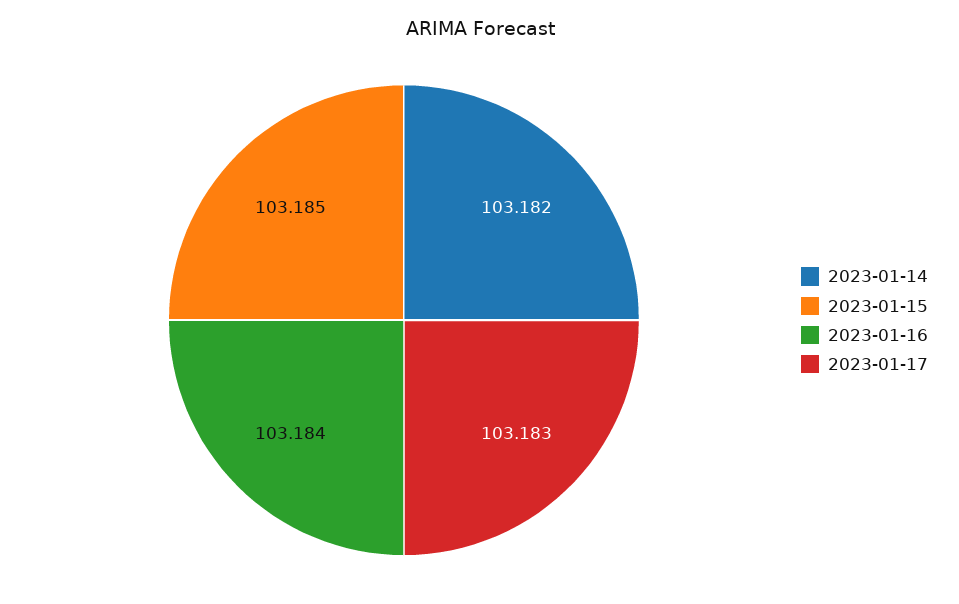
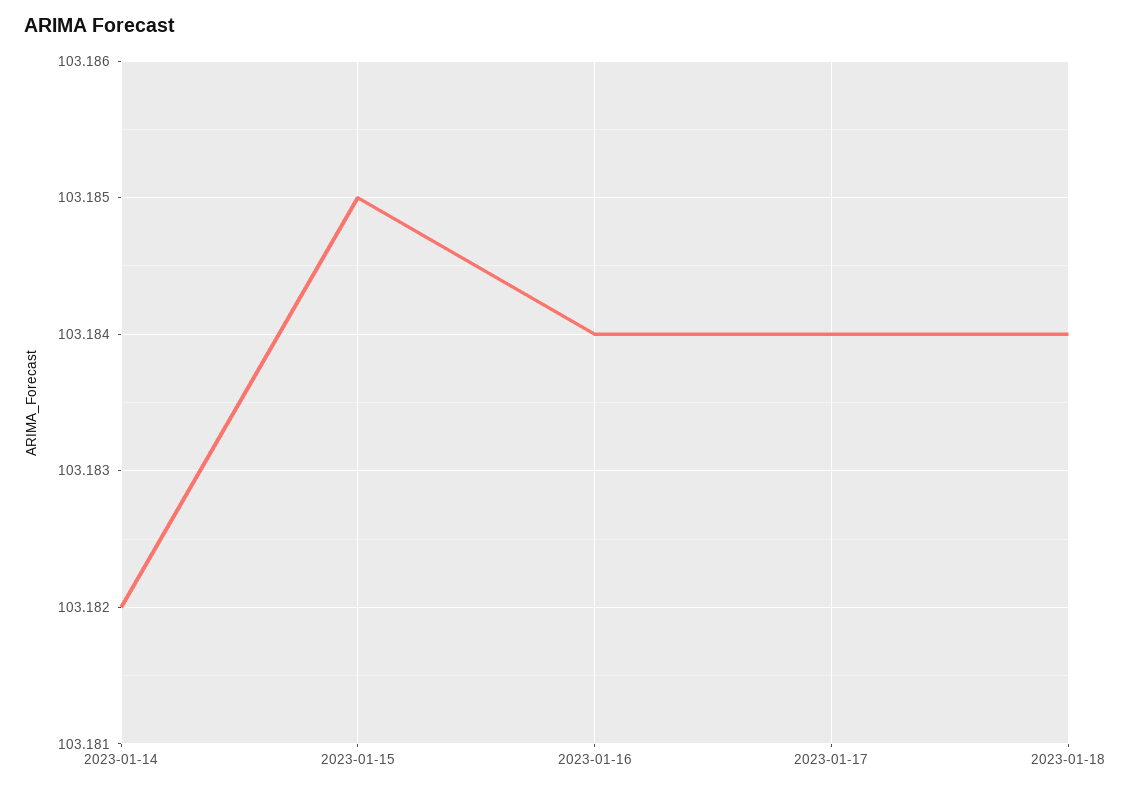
2023-01-17: 103.183 -> 103.184
2023-01-18: none -> 103.184

